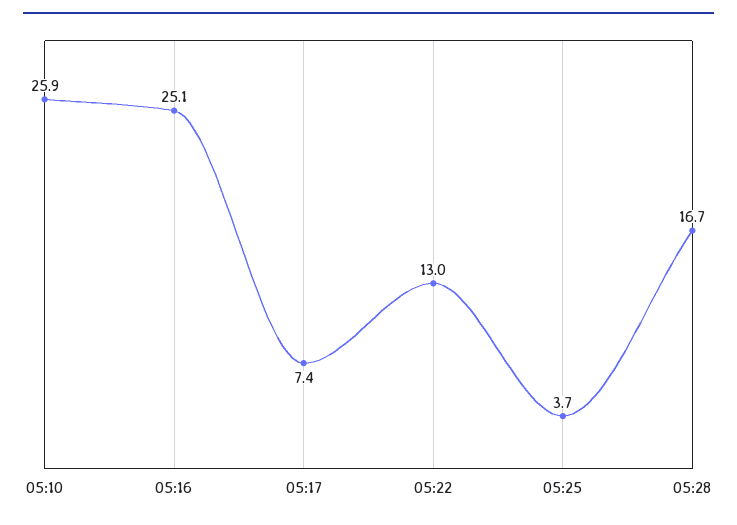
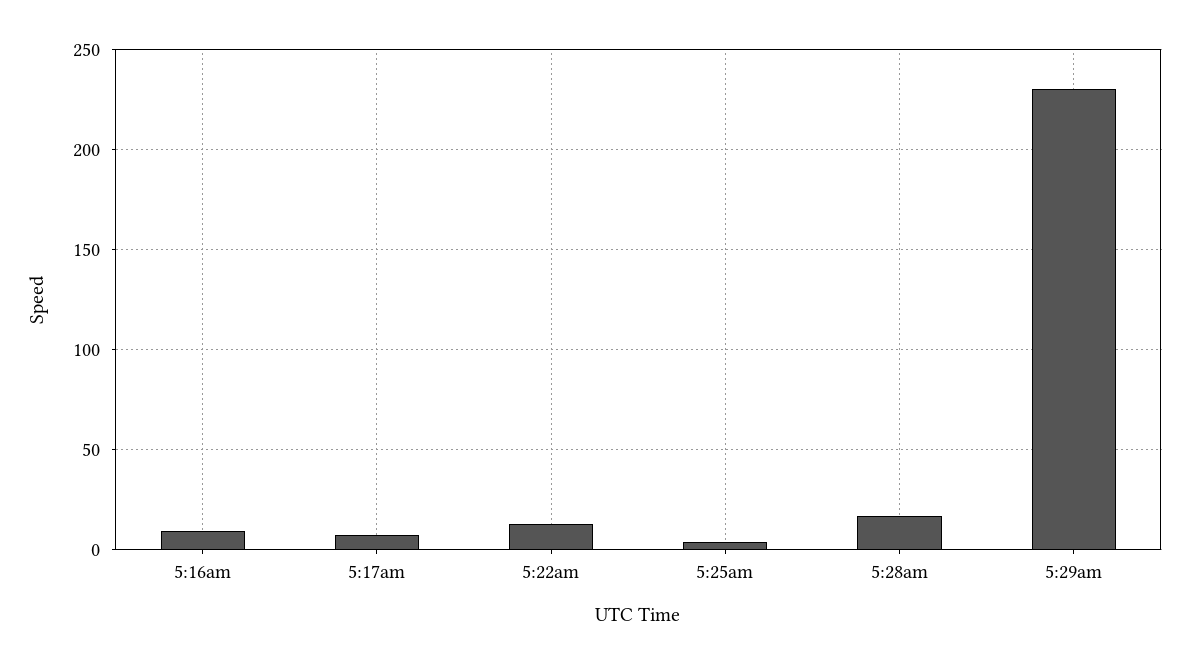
05:10: 25.9 -> none
05:16: 25.1 -> 10
5:29am: none -> 230

